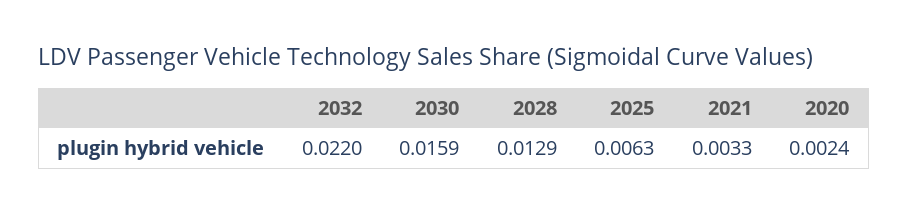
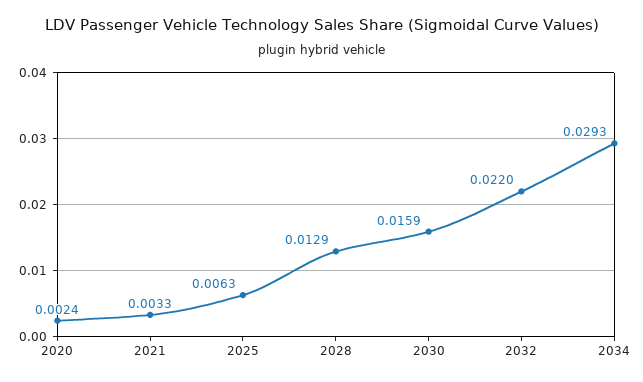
2034: none -> 0.0293

